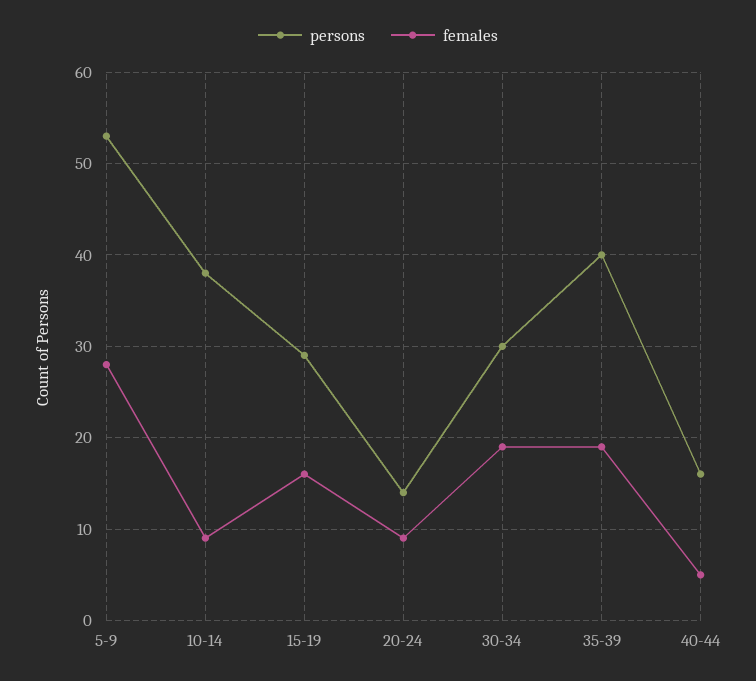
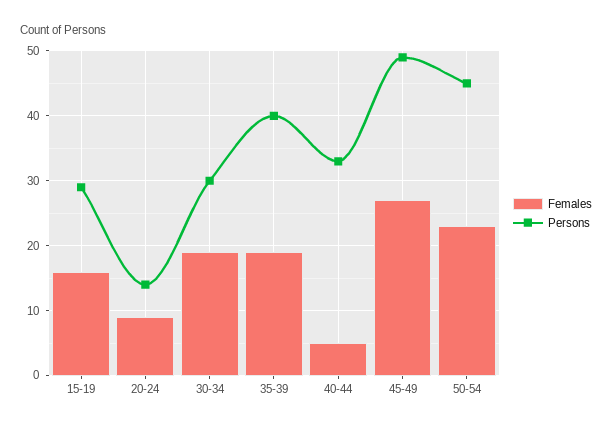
persons, 5-9: 53 -> none
females, 5-9: 28 -> none
persons, 10-14: 38 -> none
females, 10-14: 9 -> none
persons, 40-44: 16 -> 33
females, 45-49: none -> 27
persons, 45-49: none -> 49
females, 50-54: none -> 23
persons, 50-54: none -> 45

